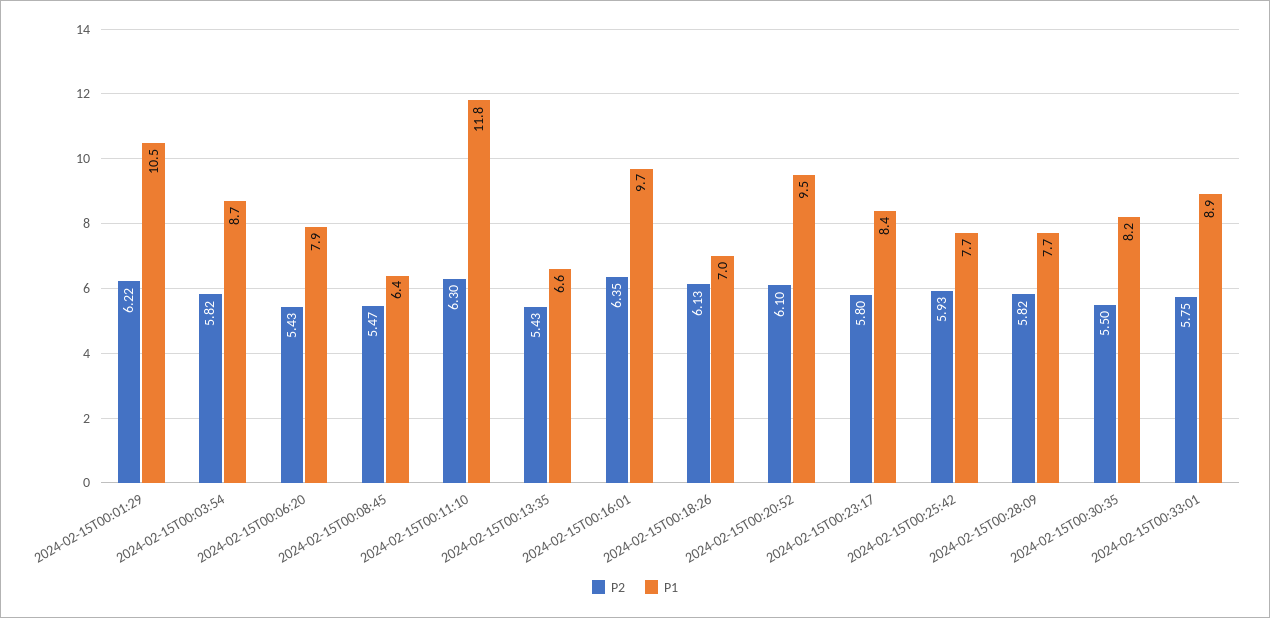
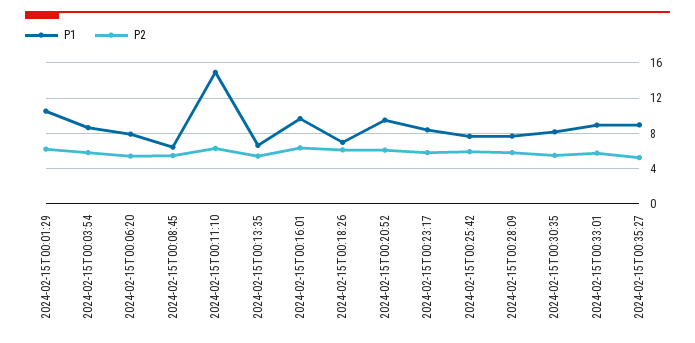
P1, 2024-02-15T00:11:10: 11.8 -> 15
P1, 2024-02-15T00:35:27: none -> 9
P2, 2024-02-15T00:35:27: none -> 5

